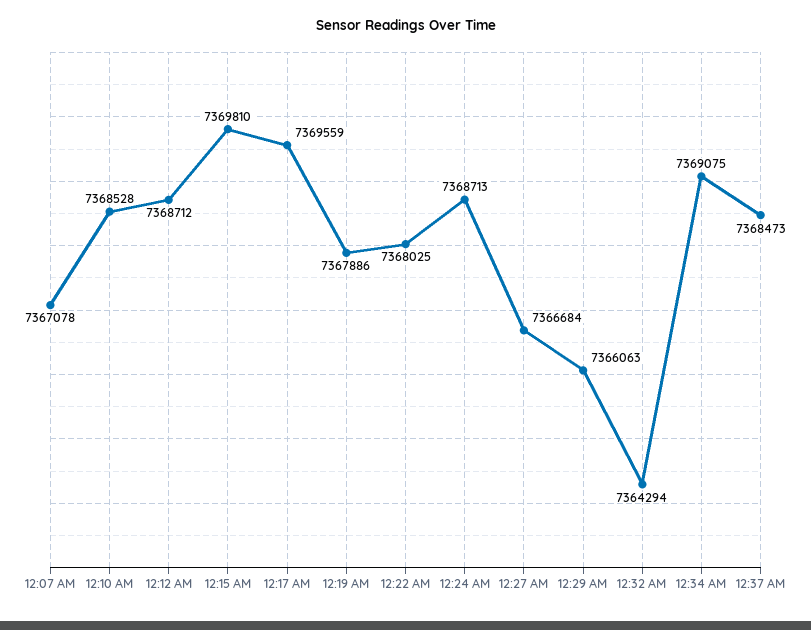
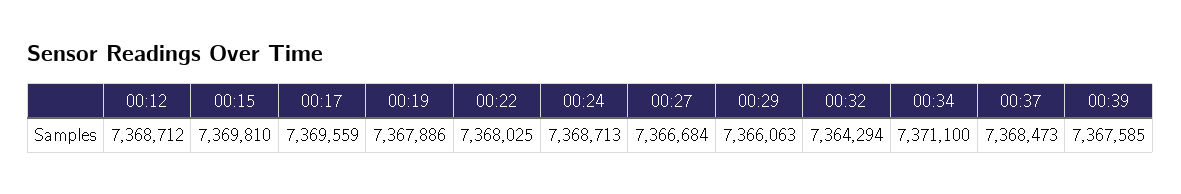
12:07 AM: 7367078 -> none
12:10 AM: 7368528 -> none
12:34 AM: 7369075 -> 7371100
00:39: none -> 7367585

